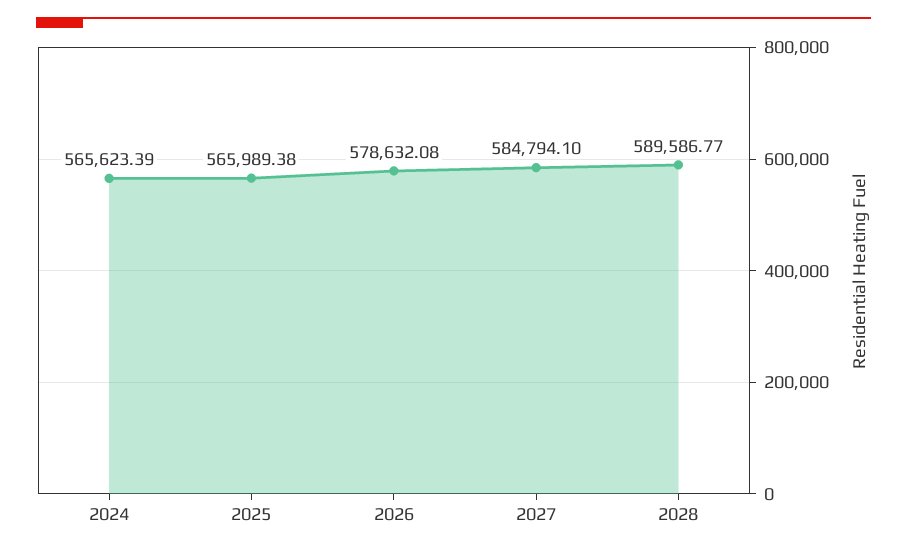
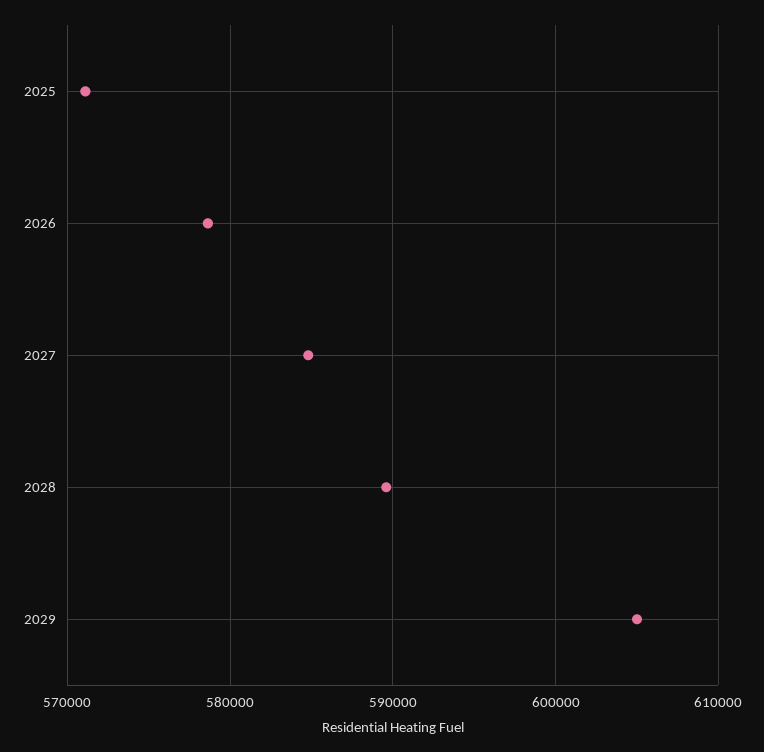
2024: 565623.39 -> none
2025: 565989.38 -> 571000
2029: none -> 605000

